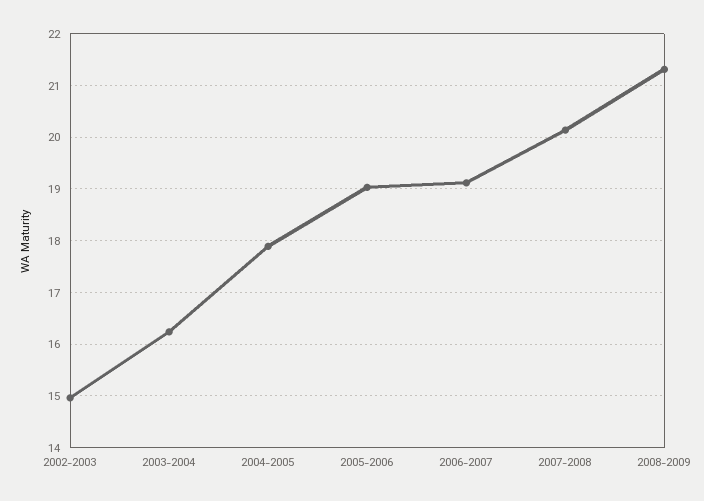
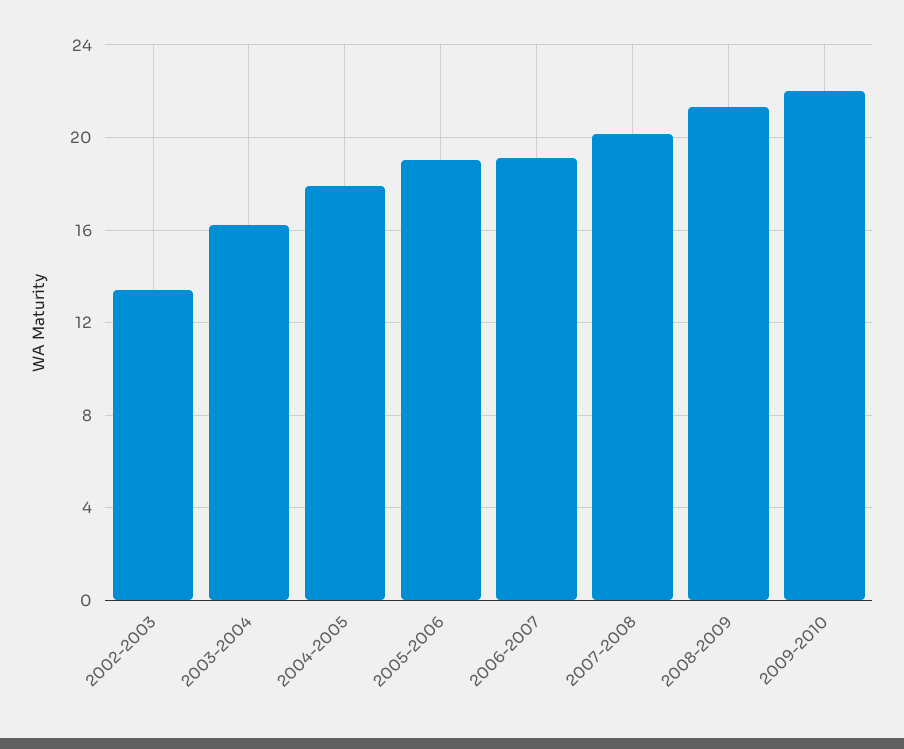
2002-2003: 15 -> 13.5
2009-2010: none -> 22

